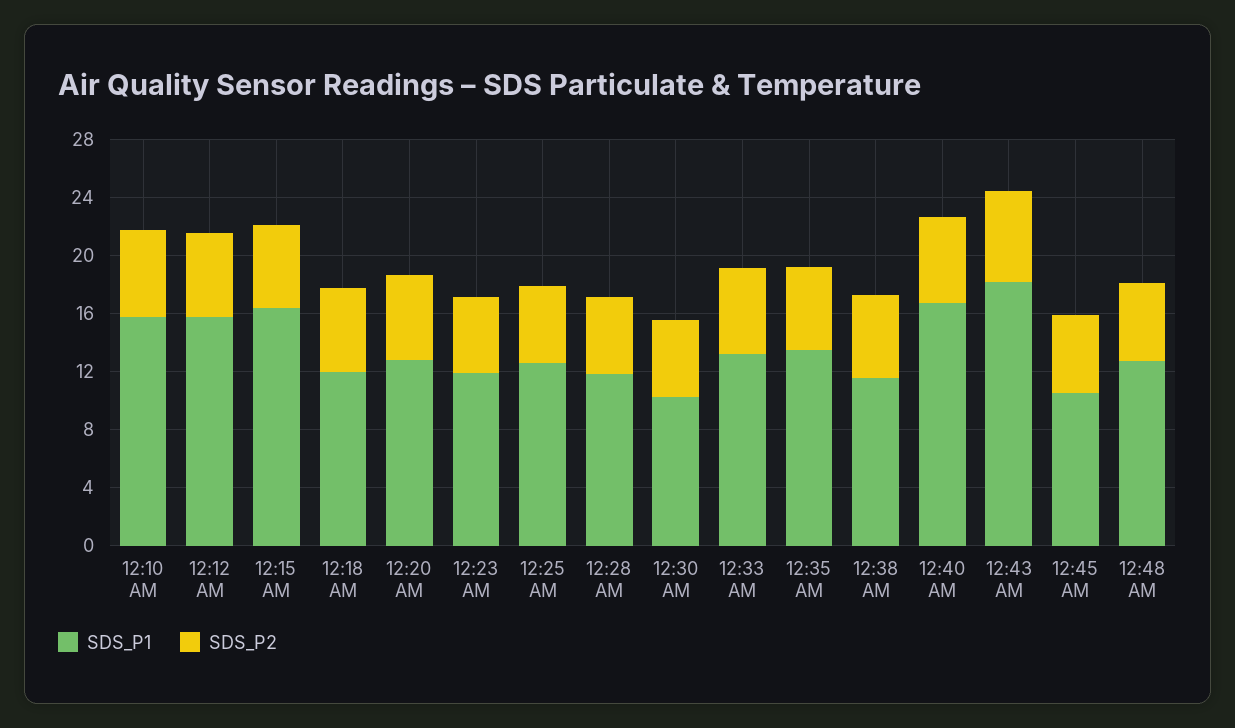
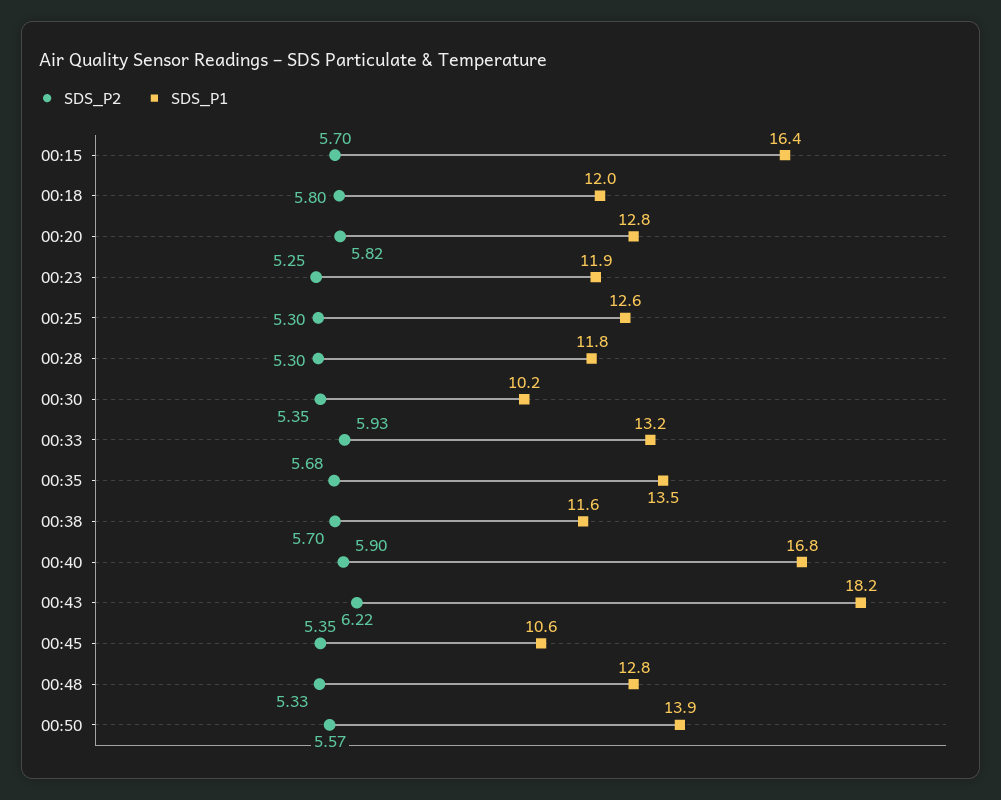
SDS_P1, 12:10 AM: 16 -> none
SDS_P2, 12:10 AM: 6 -> none
SDS_P1, 12:12 AM: 16 -> none
SDS_P2, 12:12 AM: 6 -> none
SDS_P2, 00:50: none -> 5.57
SDS_P1, 00:50: none -> 13.9

